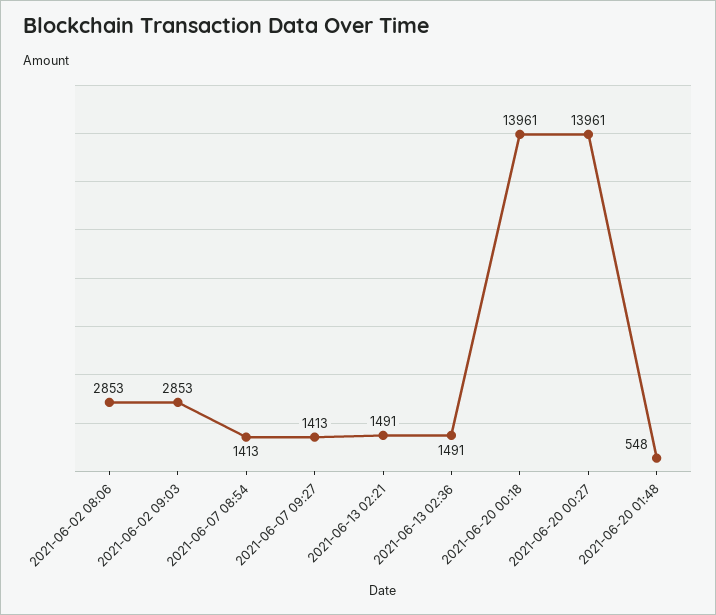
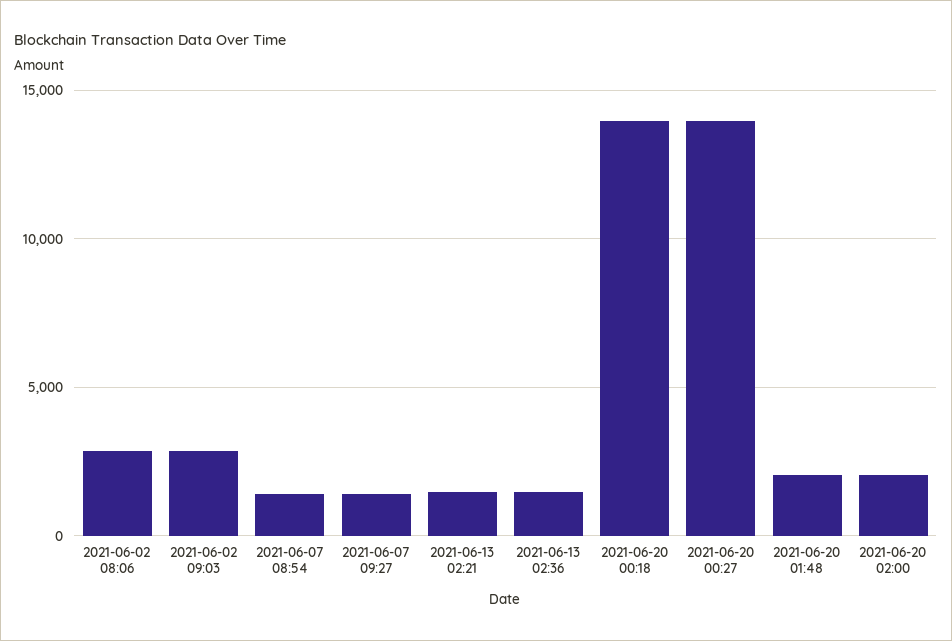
2021-06-20 01:48: 548 -> 2000
2021-06-20 02:00: none -> 2000

